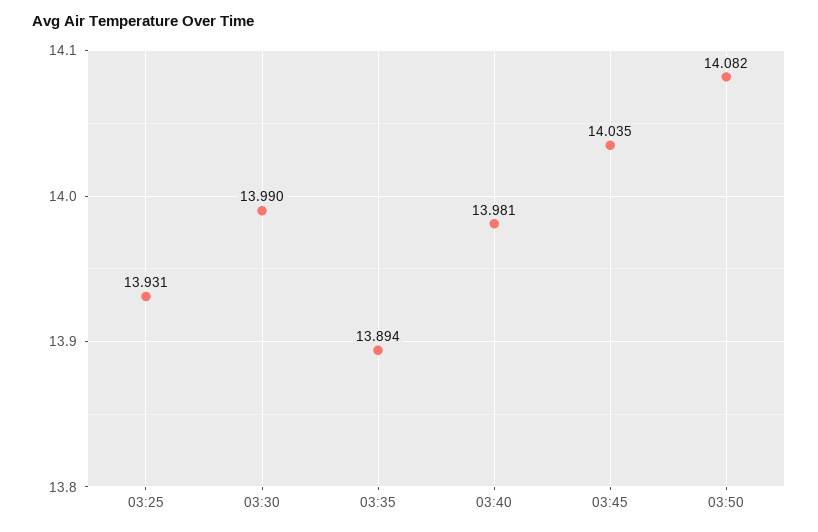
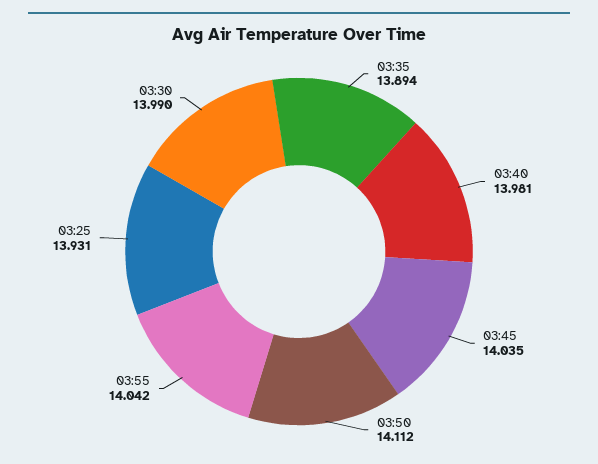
03:50: 14.082 -> 14.112
03:55: none -> 14.042

